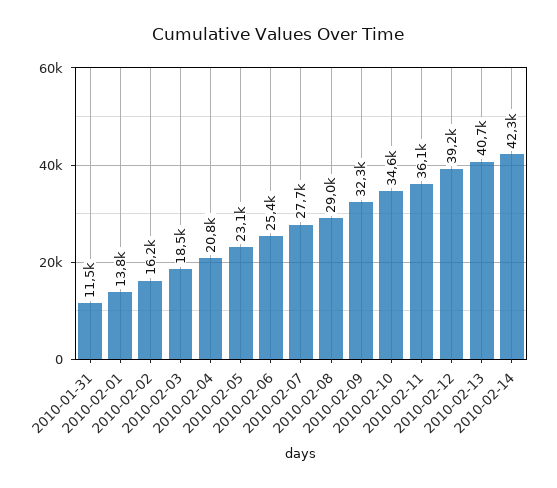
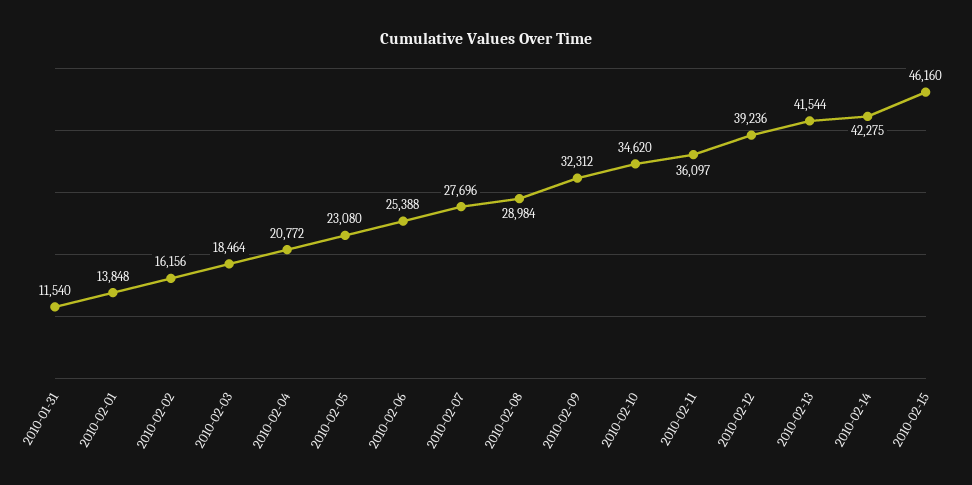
2010-02-13: 40700 -> 41544
2010-02-15: none -> 46160

